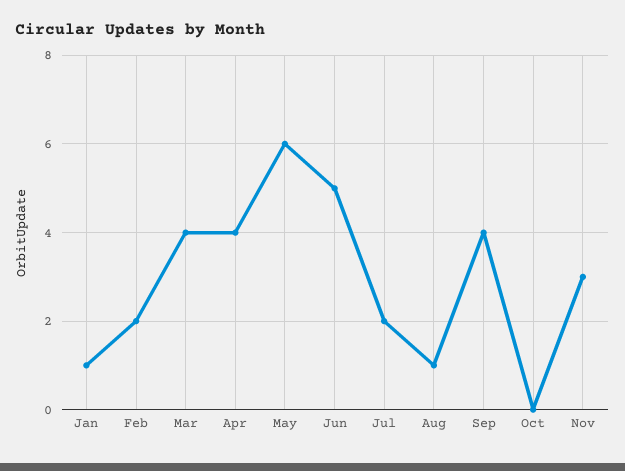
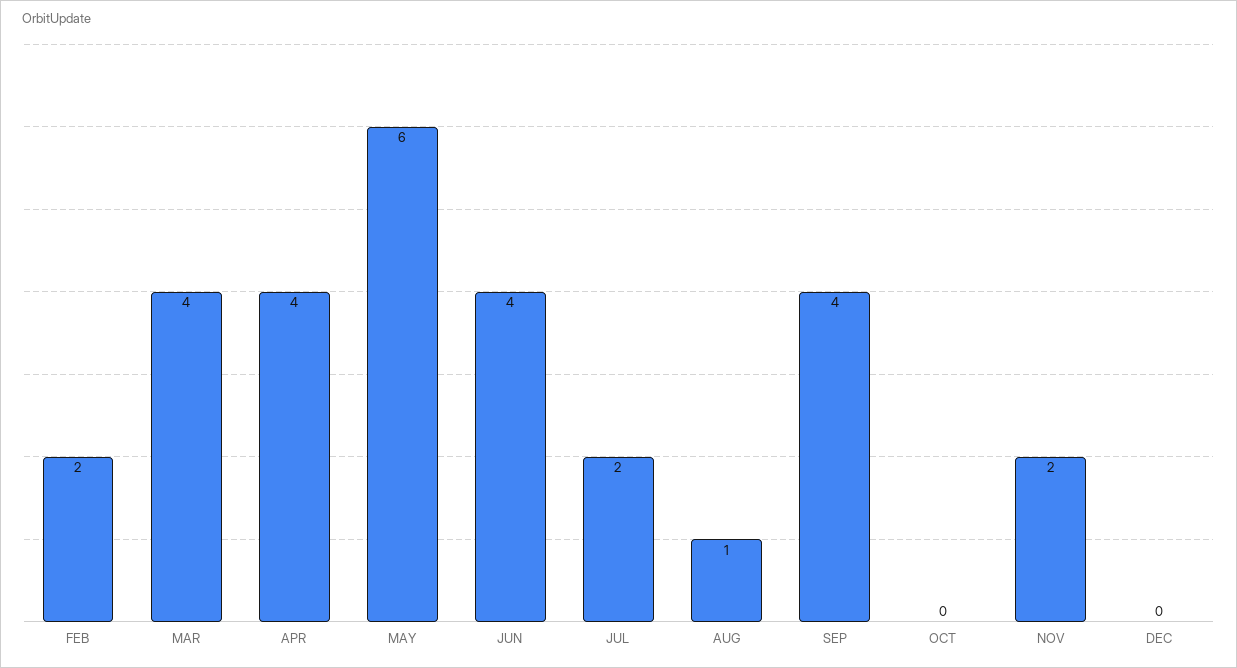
Jan: 1 -> none
Jun: 5 -> 4
Nov: 3 -> 2
DEC: none -> 0

